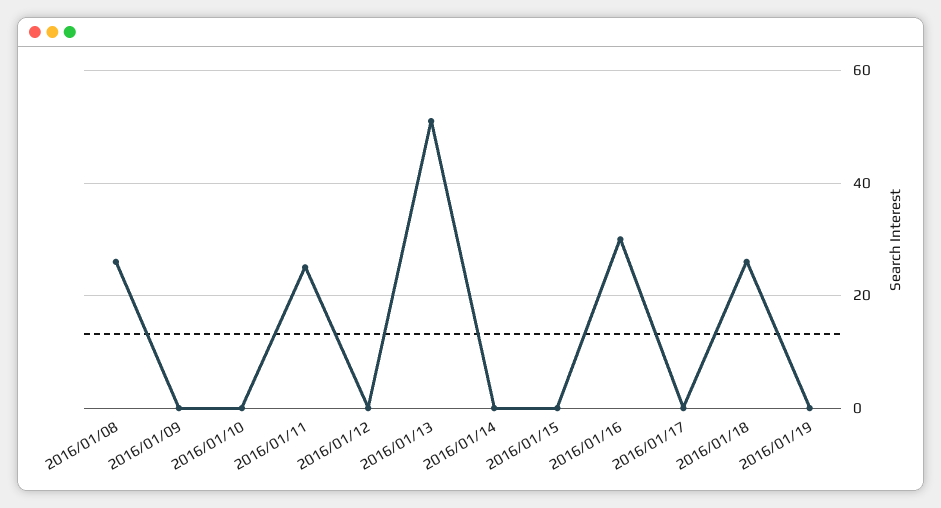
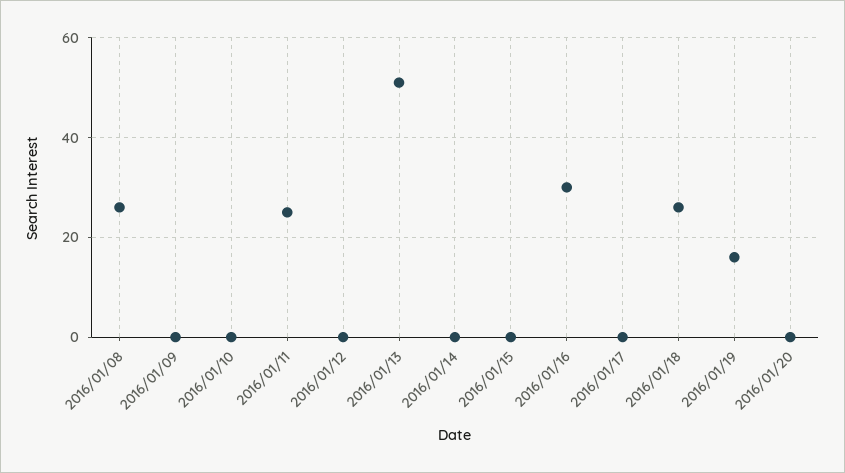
2016/01/19: 0 -> 15
2016/01/20: none -> 0

